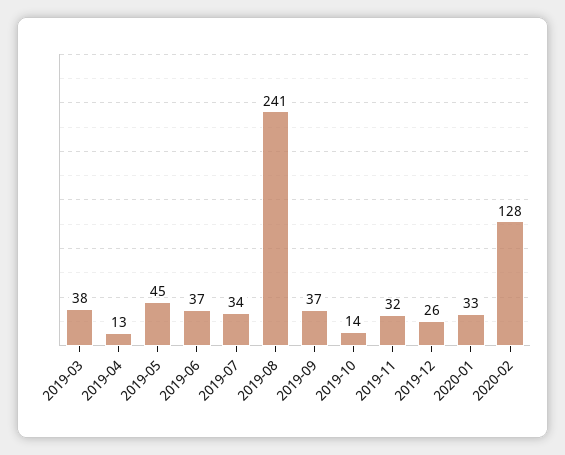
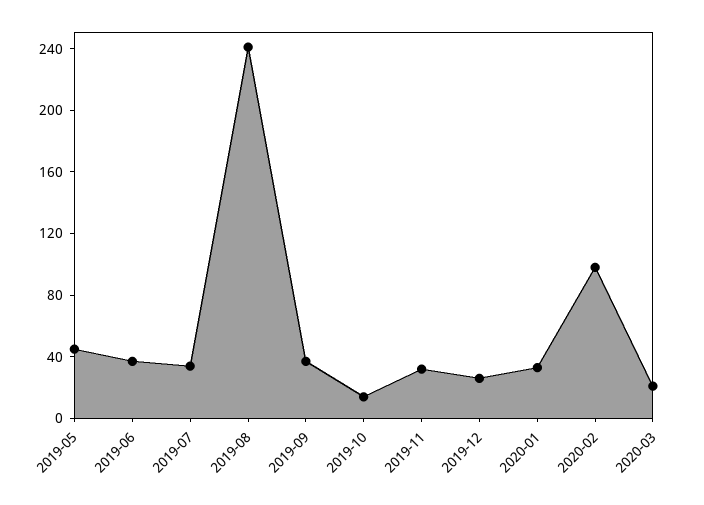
2019-03: 38 -> none
2019-04: 13 -> none
2020-02: 128 -> 100
2020-03: none -> 20

